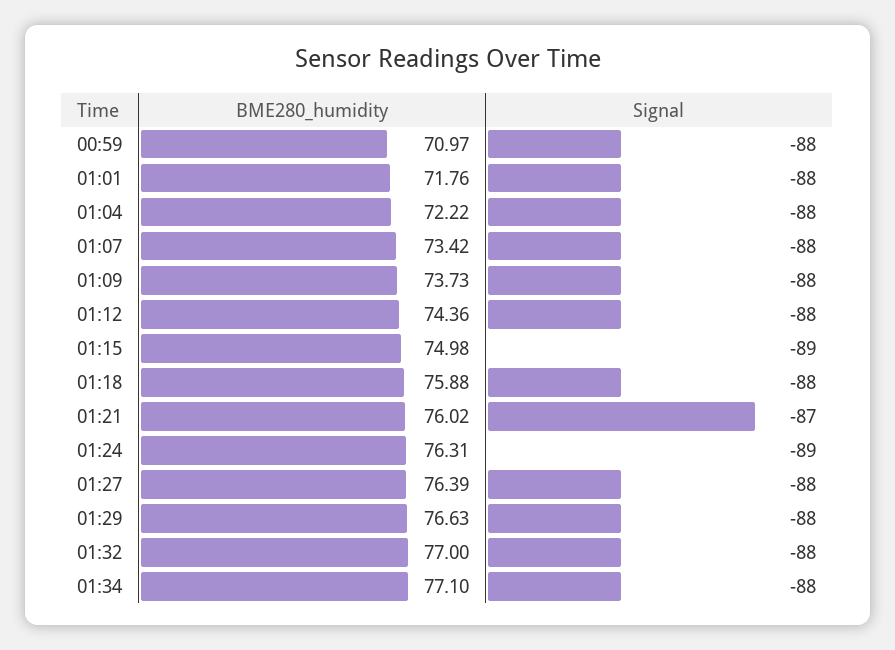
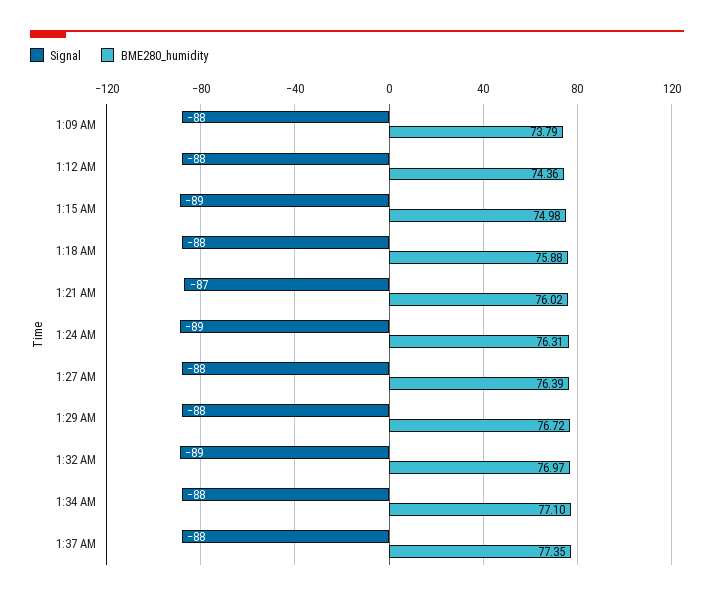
BME280_humidity, 00:59: 70.97 -> none
Signal, 00:59: -88 -> none
BME280_humidity, 01:01: 71.76 -> none
Signal, 01:01: -88 -> none
BME280_humidity, 01:04: 72.22 -> none
Signal, 01:04: -88 -> none
BME280_humidity, 01:07: 73.42 -> none
Signal, 01:07: -88 -> none
BME280_humidity, 01:09: 73.73 -> 73.79
BME280_humidity, 01:29: 76.63 -> 76.72
BME280_humidity, 01:32: 77 -> 76.97
Signal, 01:32: -88 -> -89
Signal, 1:37 AM: none -> -88
BME280_humidity, 1:37 AM: none -> 77.35

